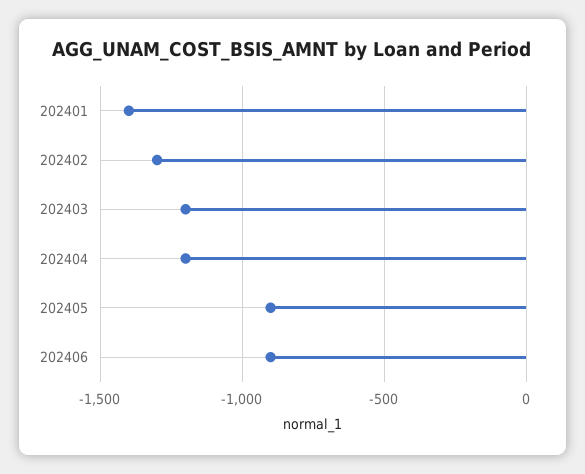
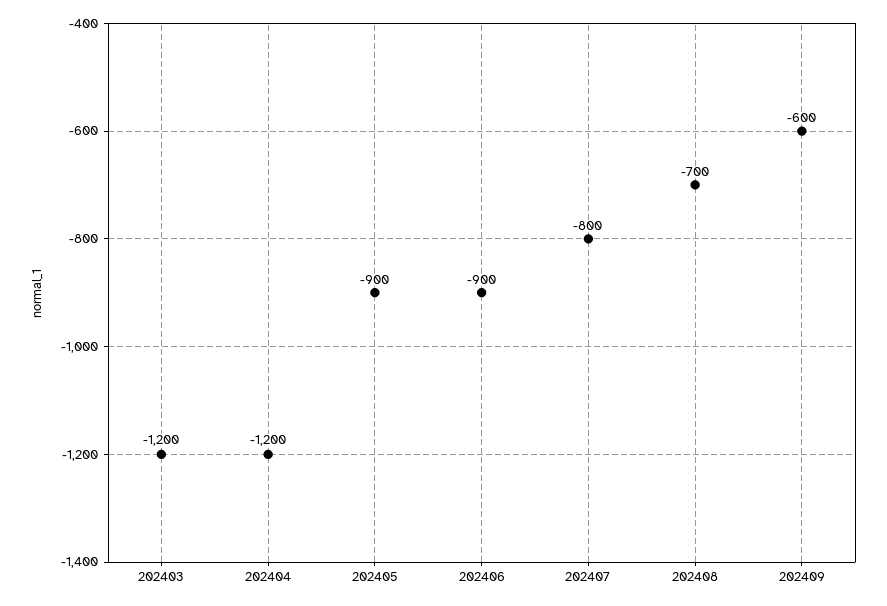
202401: -1400 -> none
202402: -1300 -> none
202407: none -> -800
202408: none -> -700
202409: none -> -600

